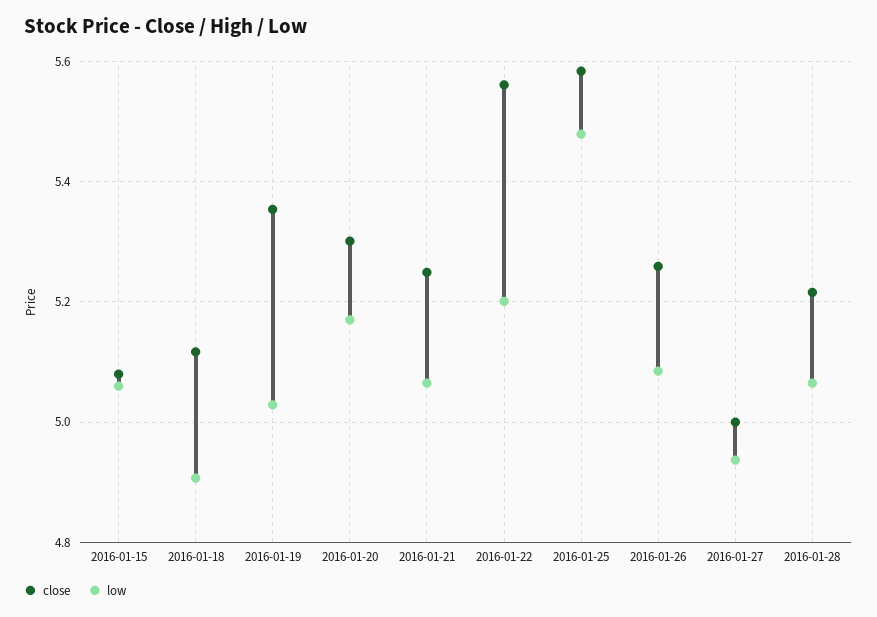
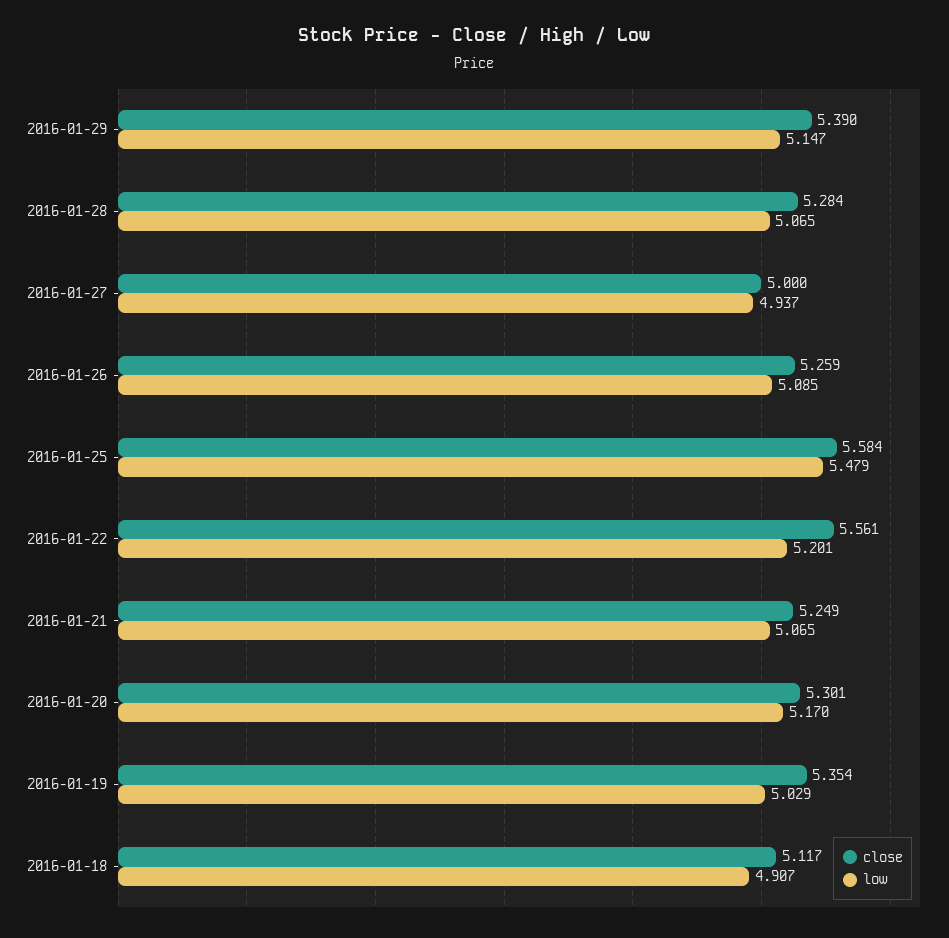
close, 2016-01-15: 5.08 -> none
low, 2016-01-15: 5.06 -> none
close, 2016-01-28: 5.22 -> 5.284
close, 2016-01-29: none -> 5.39
low, 2016-01-29: none -> 5.147

